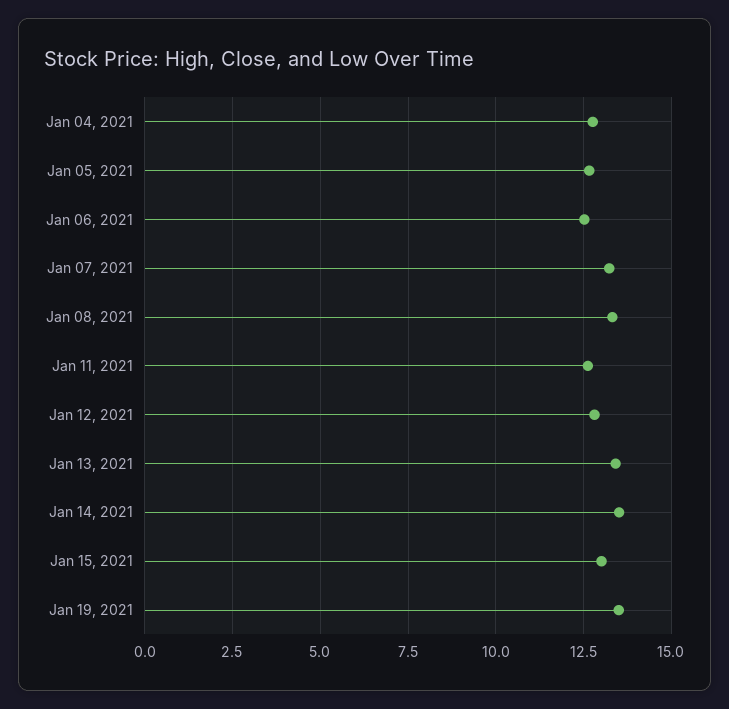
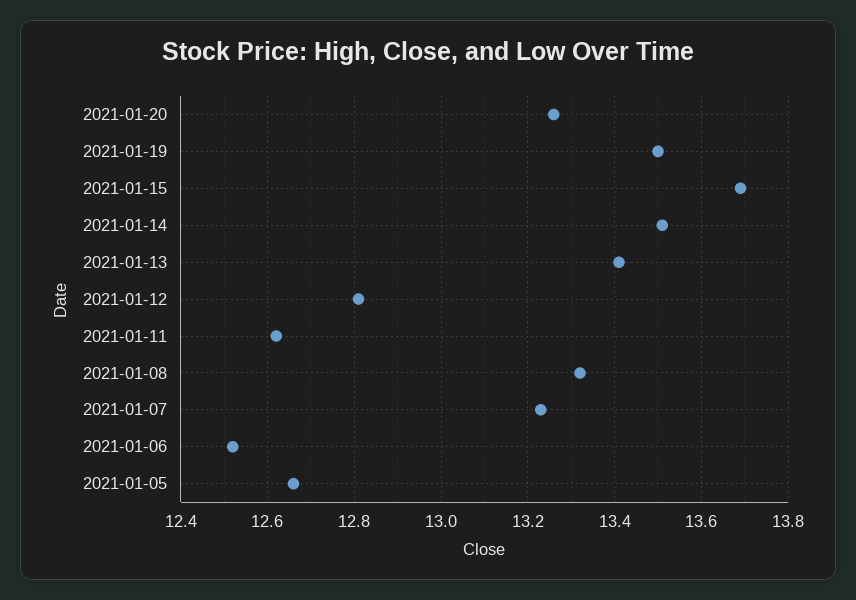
Jan 04, 2021: 12.75 -> none
Jan 15, 2021: 13 -> 13.7
2021-01-20: none -> 13.25

